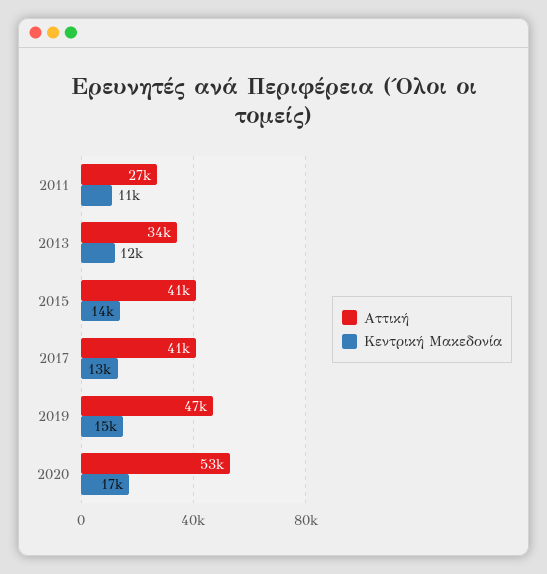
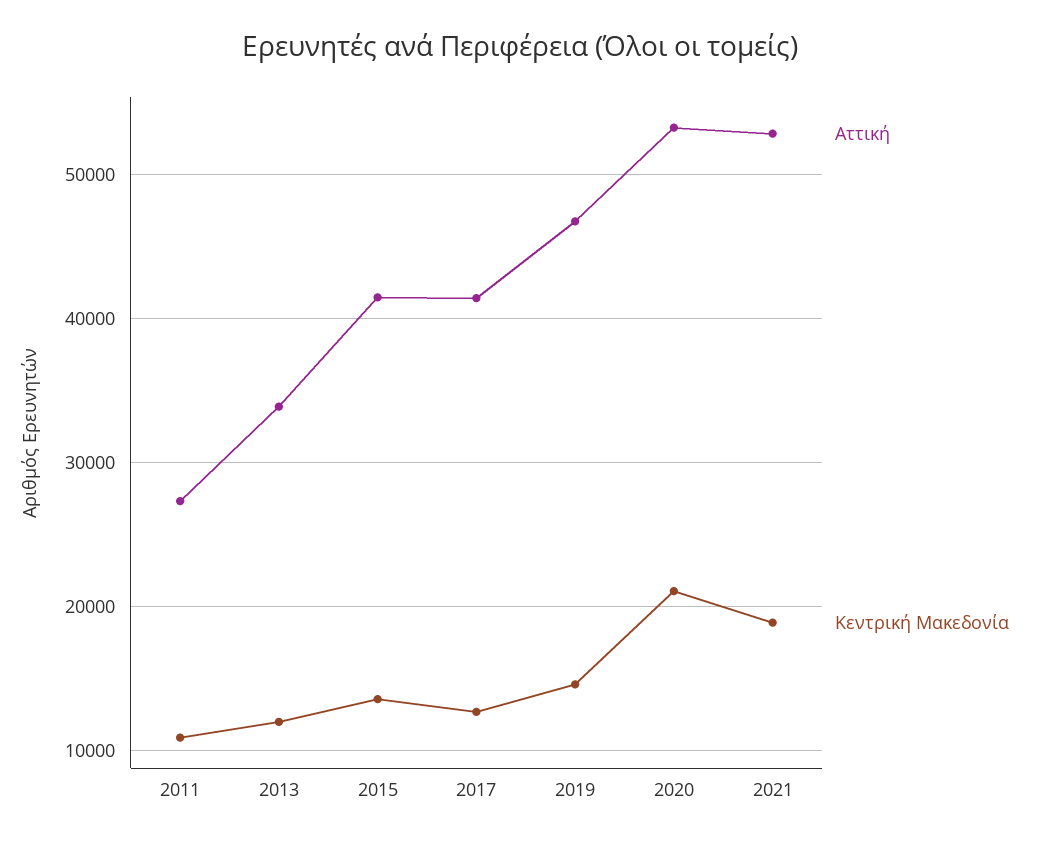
Κεντρική Μακεδονία, 2020: 17000 -> 21000
Αττική, 2021: none -> 53000
Κεντρική Μακεδονία, 2021: none -> 19000

